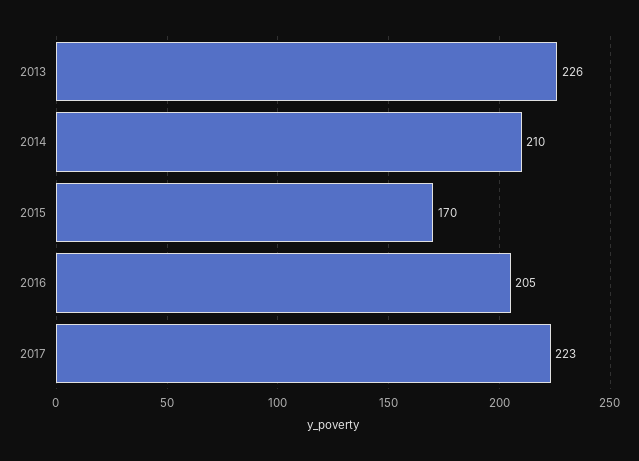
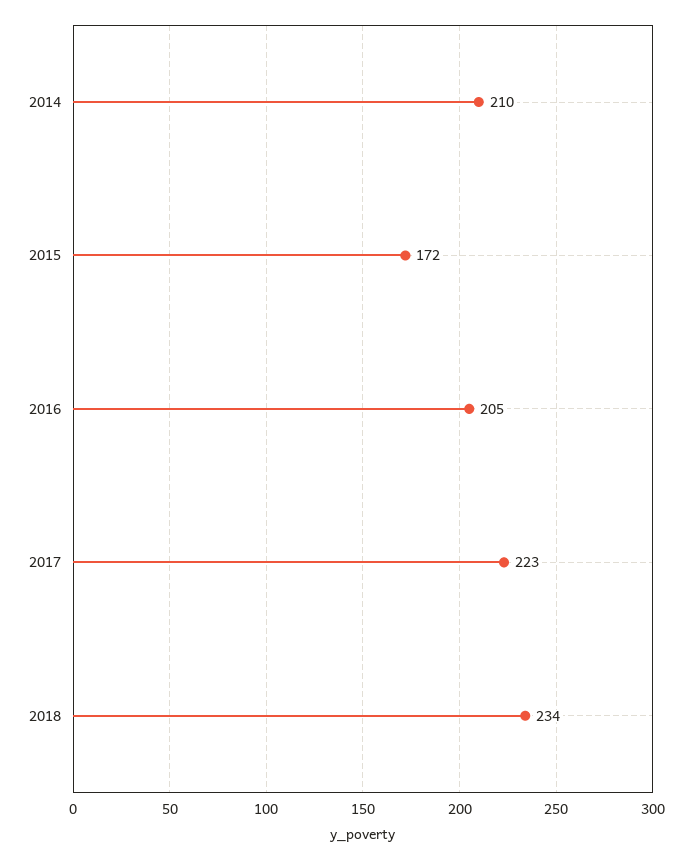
2013: 226 -> none
2015: 170 -> 172
2018: none -> 234

